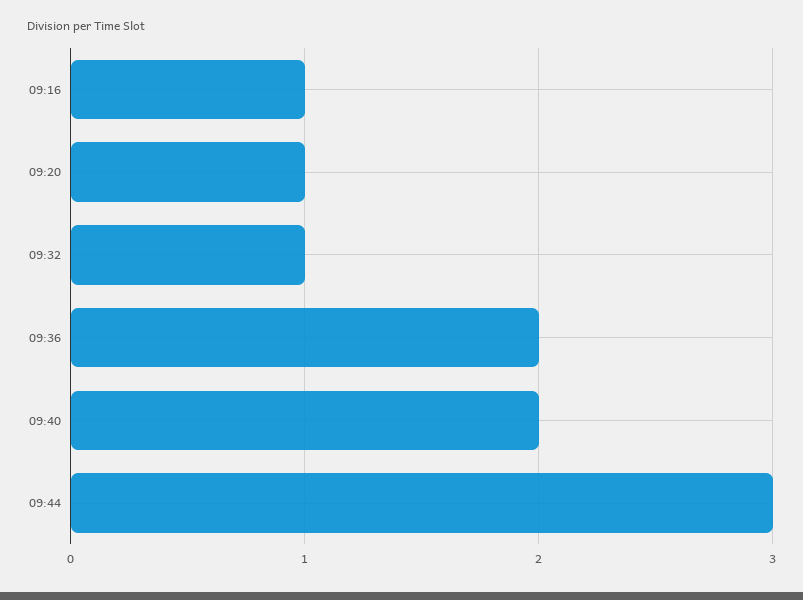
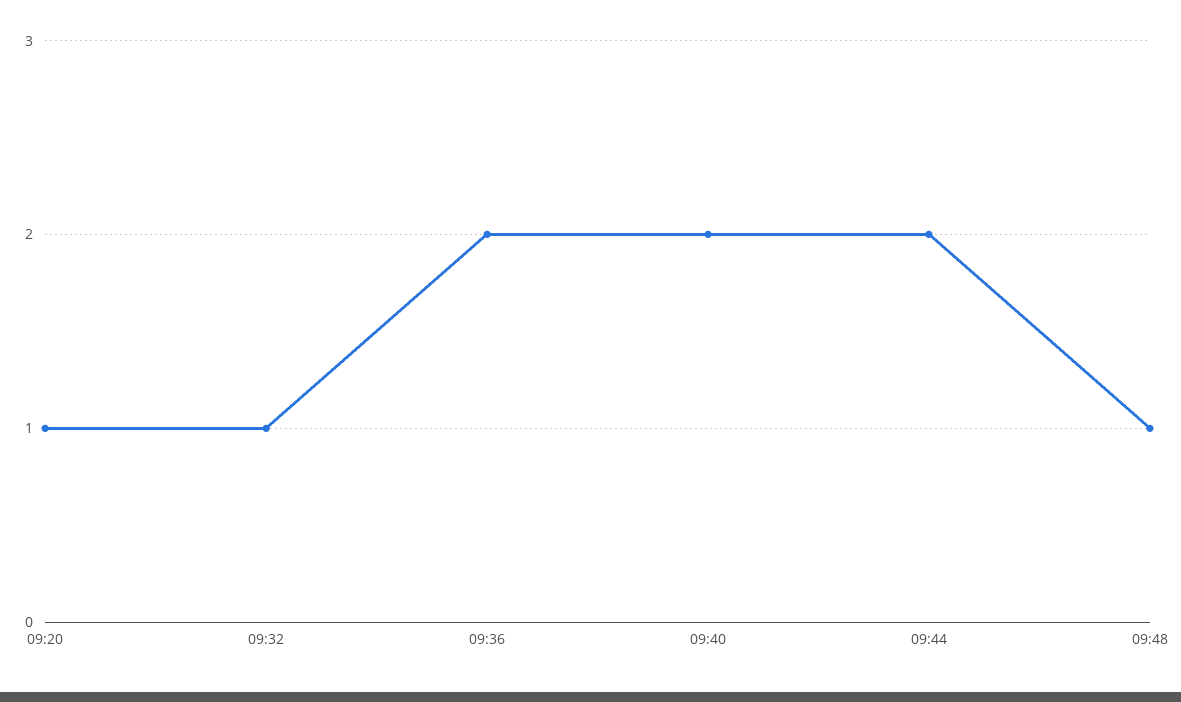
09:16: 1 -> none
09:44: 3 -> 2
09:48: none -> 1

